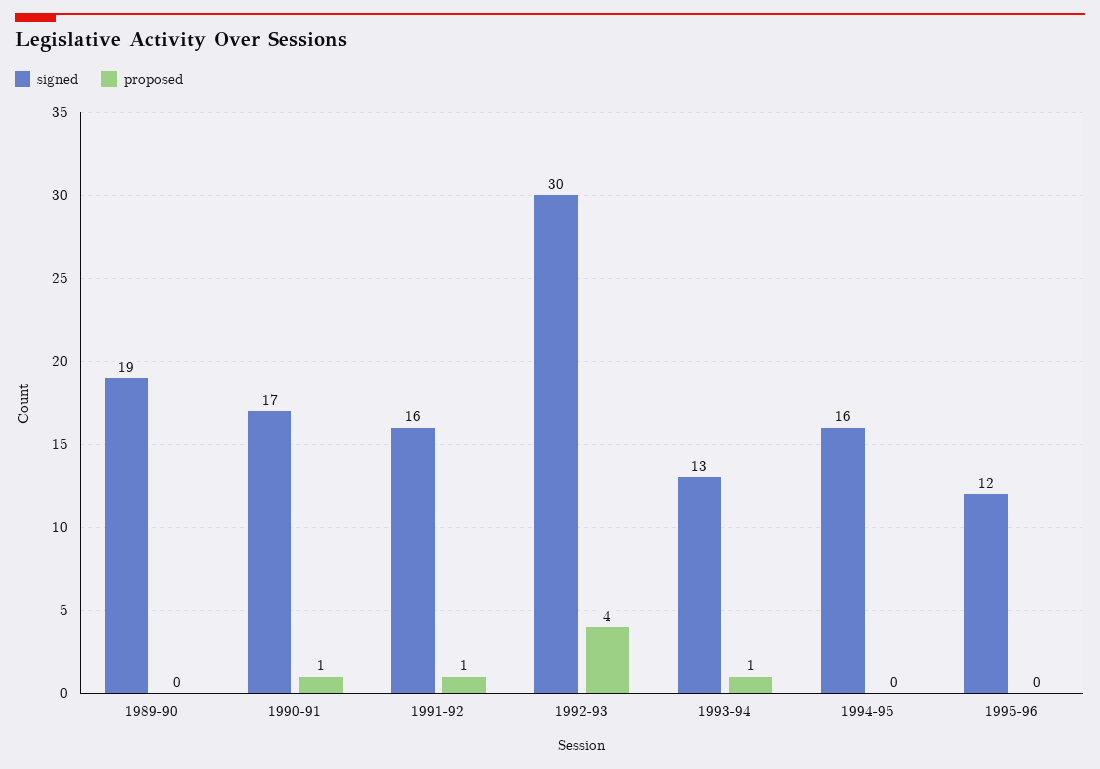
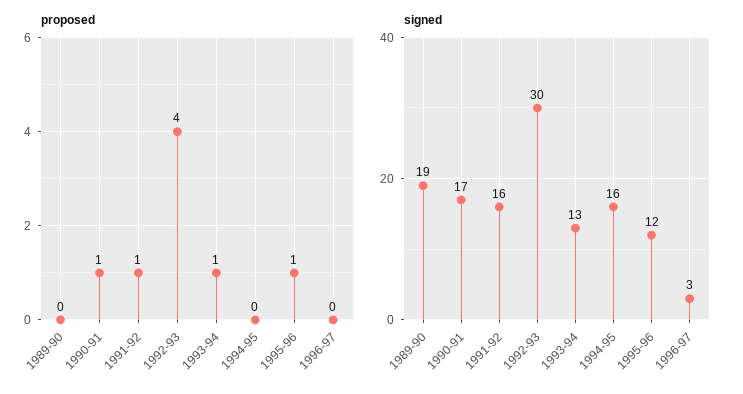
proposed, 1995-96: 0 -> 1
proposed, 1996-97: none -> 0
signed, 1996-97: none -> 3

